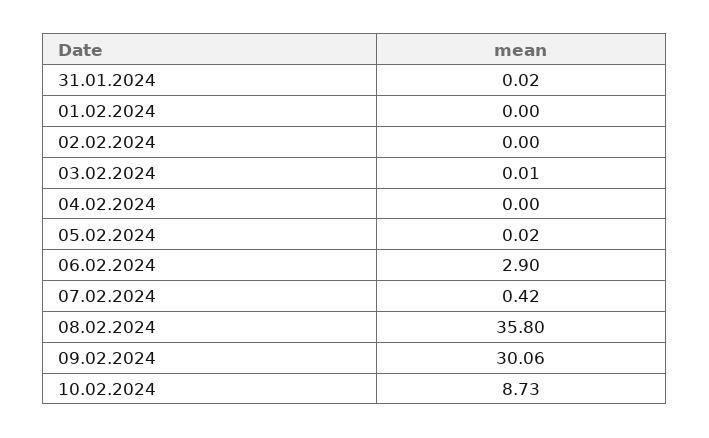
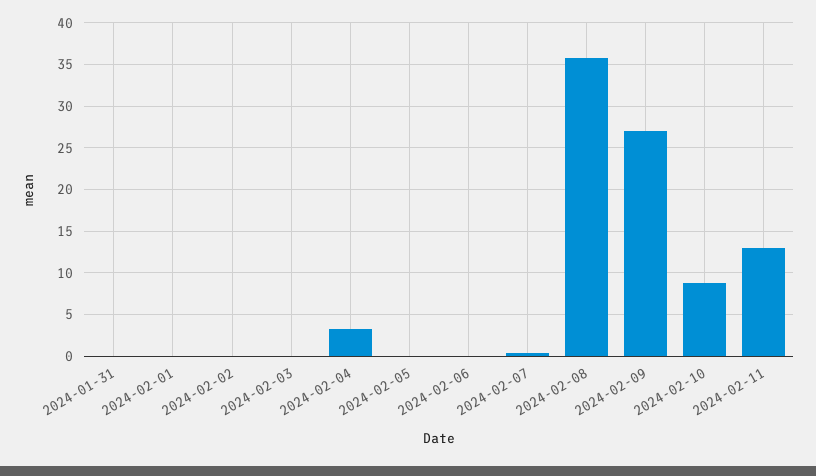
04.02.2024: 0 -> 3
06.02.2024: 2.9 -> 0
09.02.2024: 30.06 -> 27
2024-02-11: none -> 13

